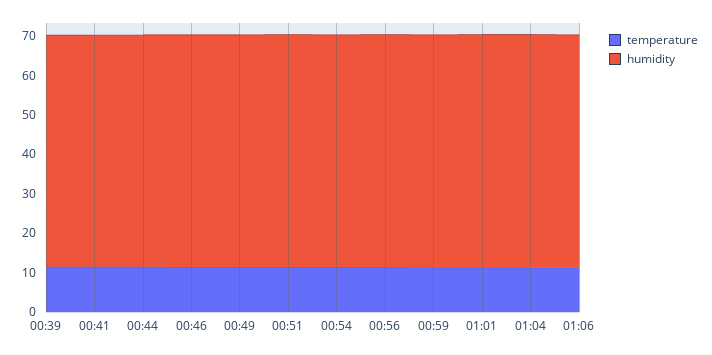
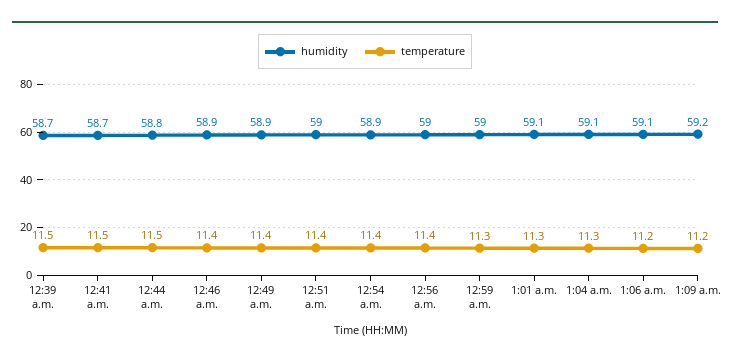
humidity, 1:09 a.m.: none -> 59.2
temperature, 1:09 a.m.: none -> 11.2

